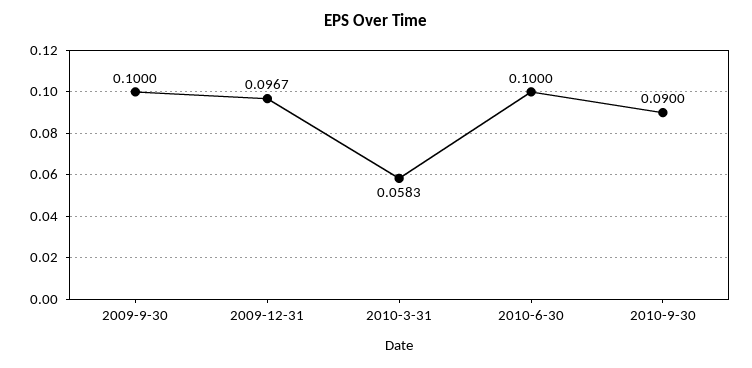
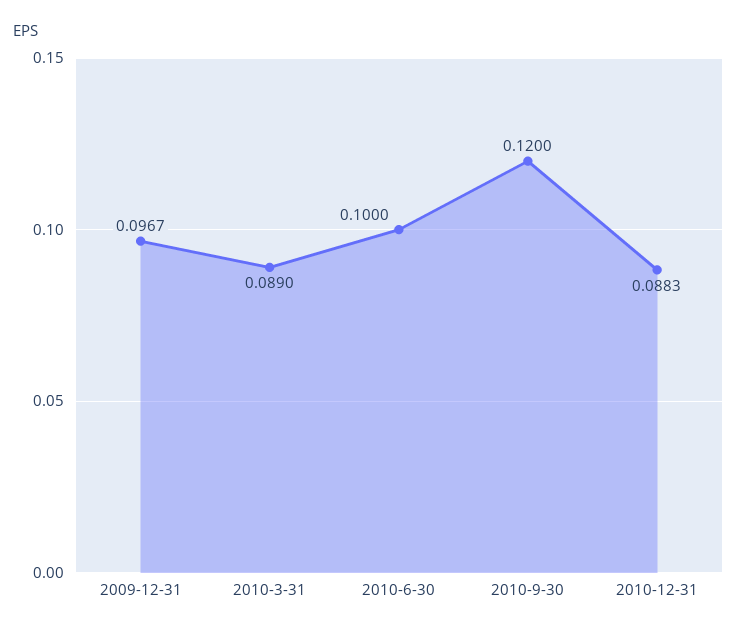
2009-9-30: 0.1 -> none
2010-3-31: 0.0583 -> 0.089
2010-9-30: 0.09 -> 0.12
2010-12-31: none -> 0.0883

